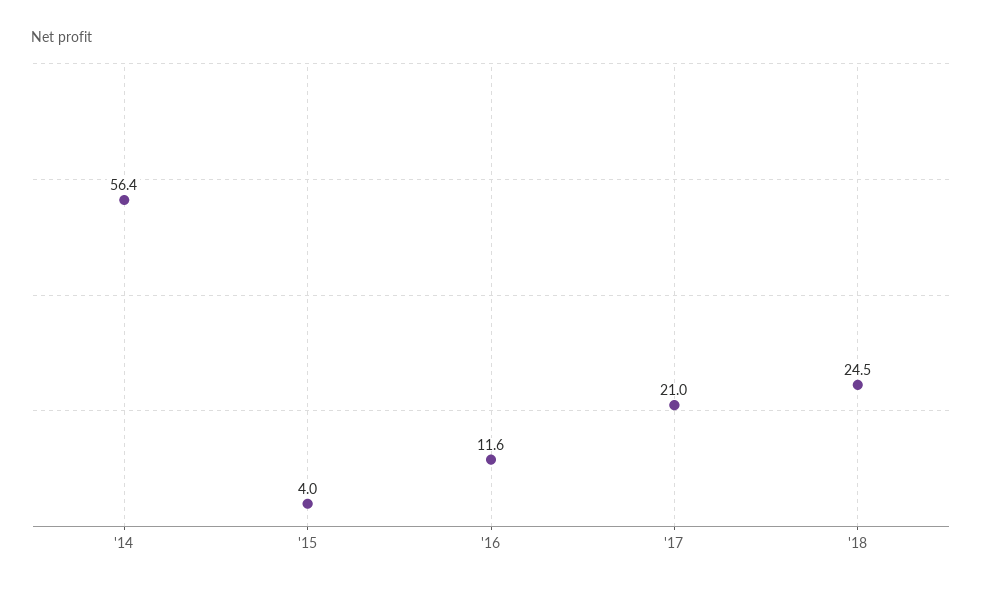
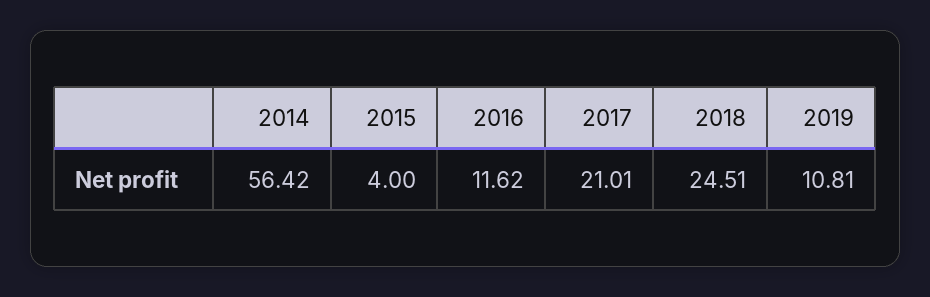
2019: none -> 10.81

